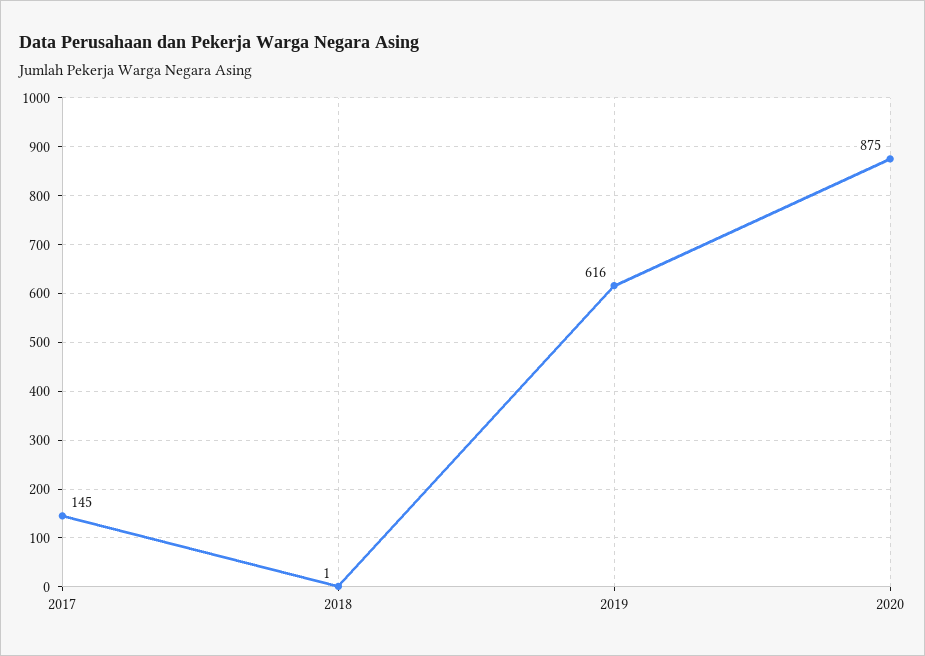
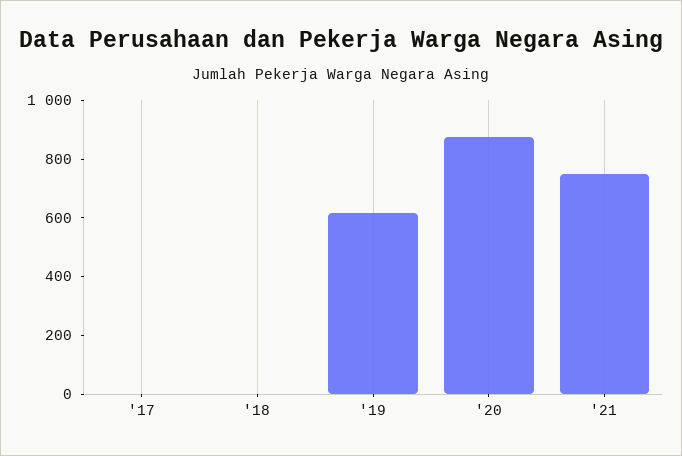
2017: 145 -> 0
'21: none -> 750

